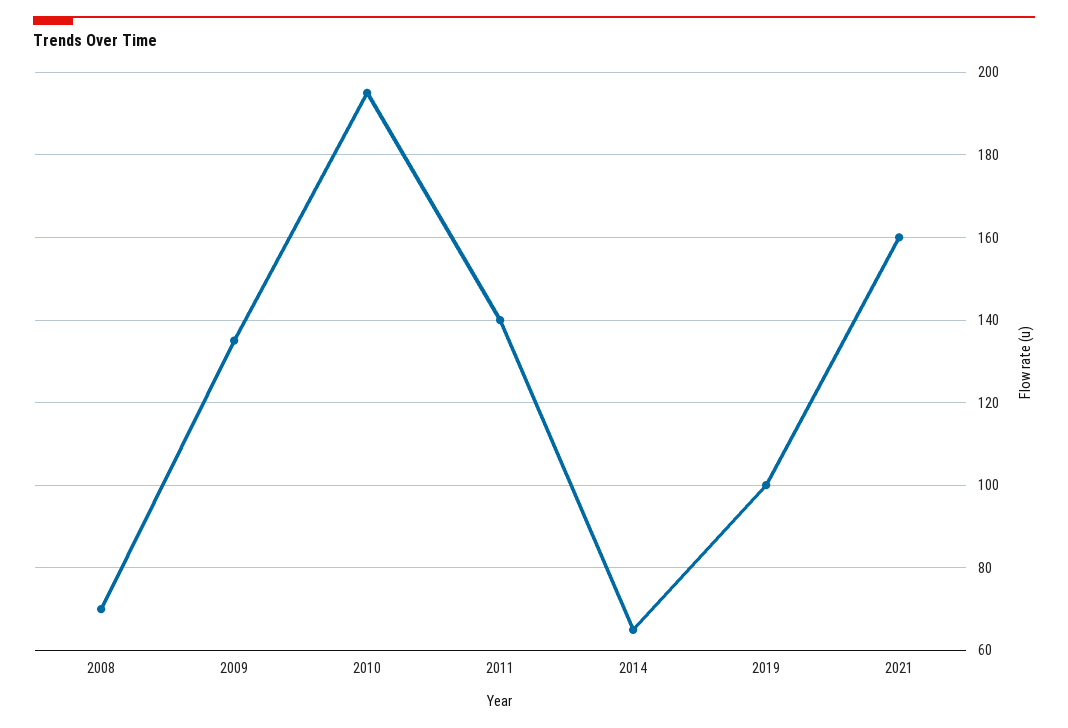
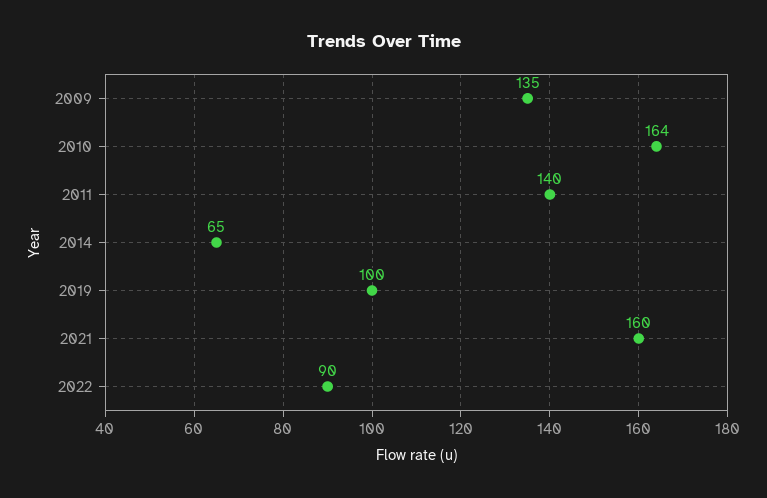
2008: 70 -> none
2010: 195 -> 164
2022: none -> 90

